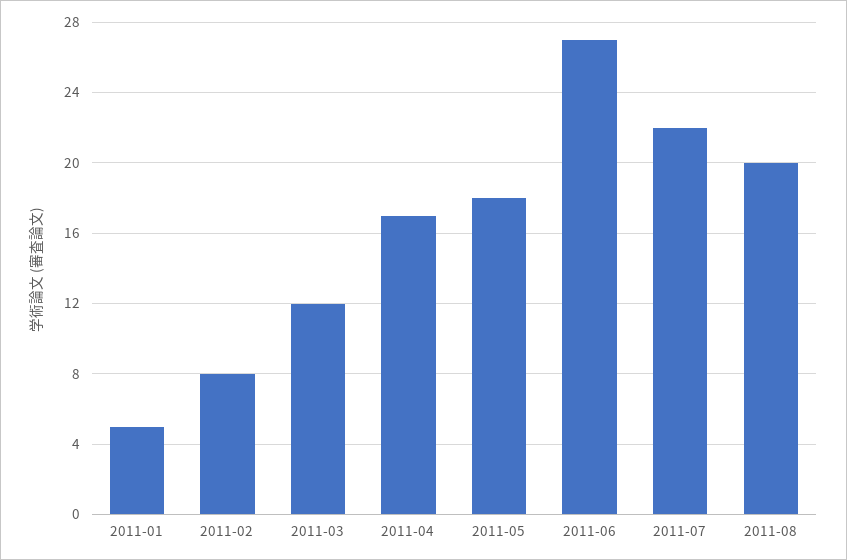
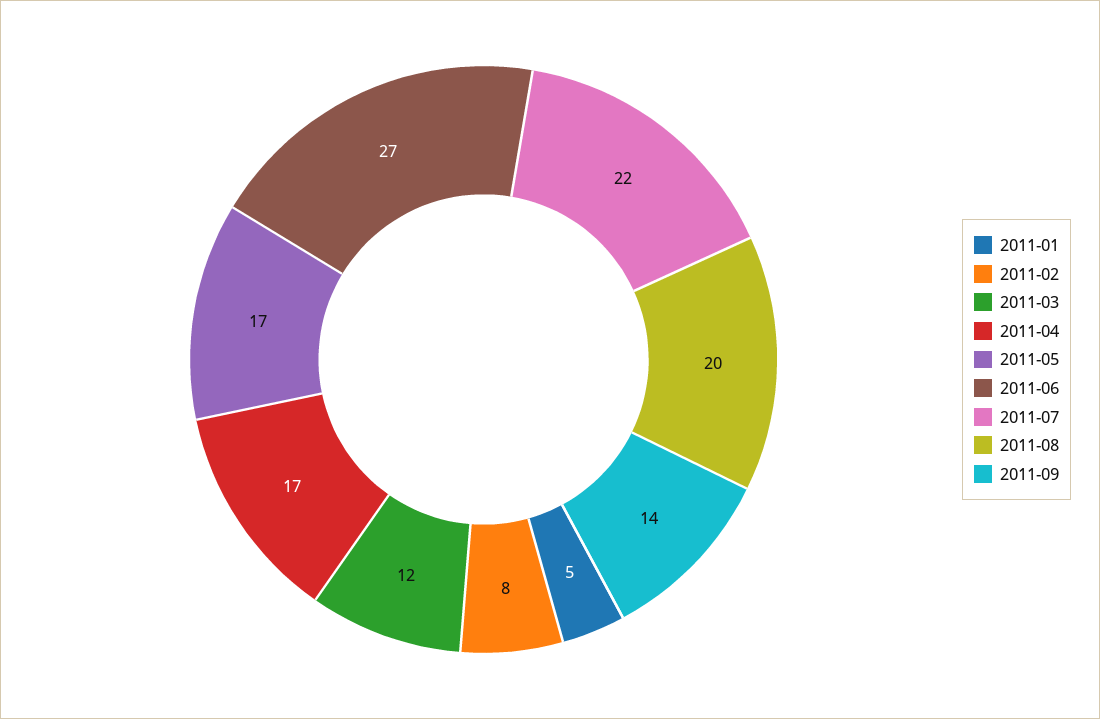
2011-05: 18 -> 17
2011-09: none -> 14

